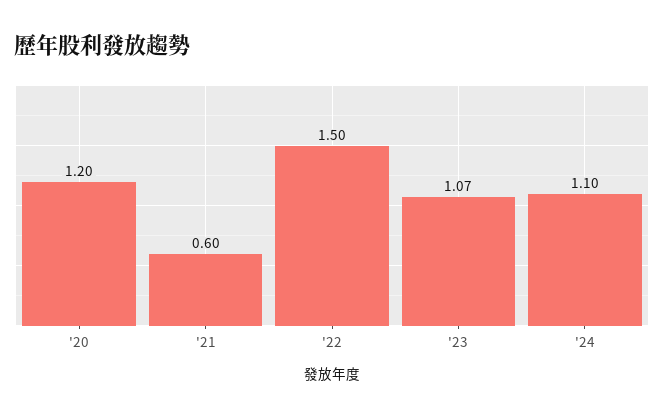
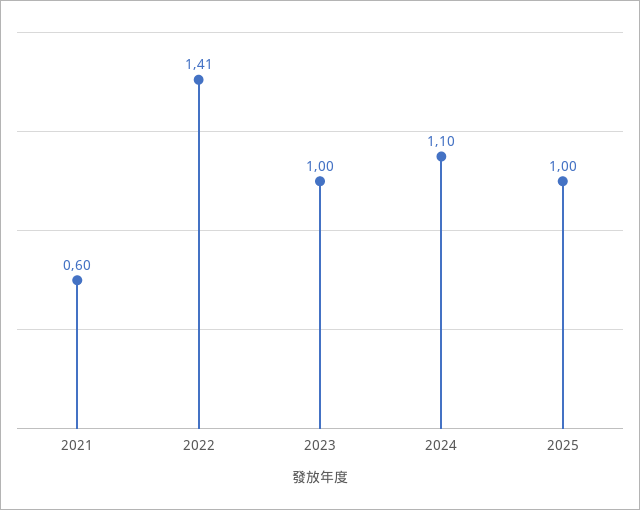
'20: 1.2 -> none
'22: 1.5 -> 1.41
'23: 1.07 -> 1
2025: none -> 1

